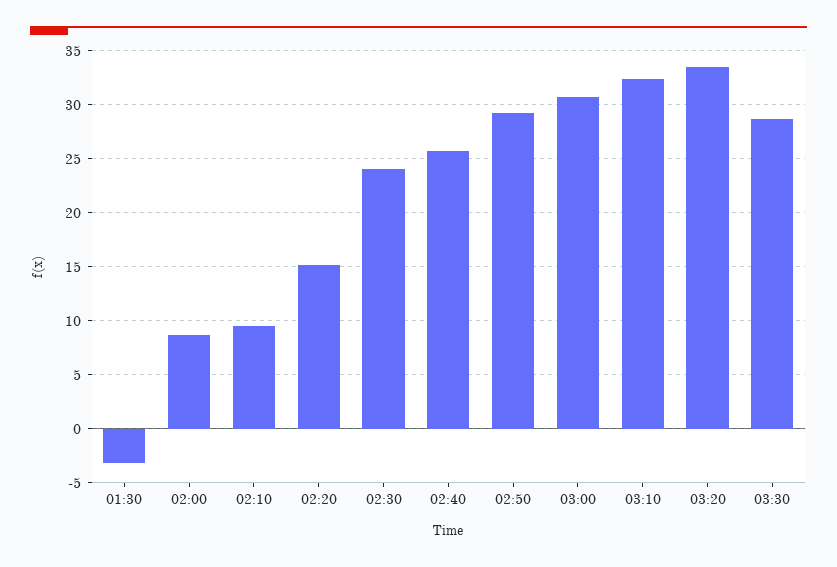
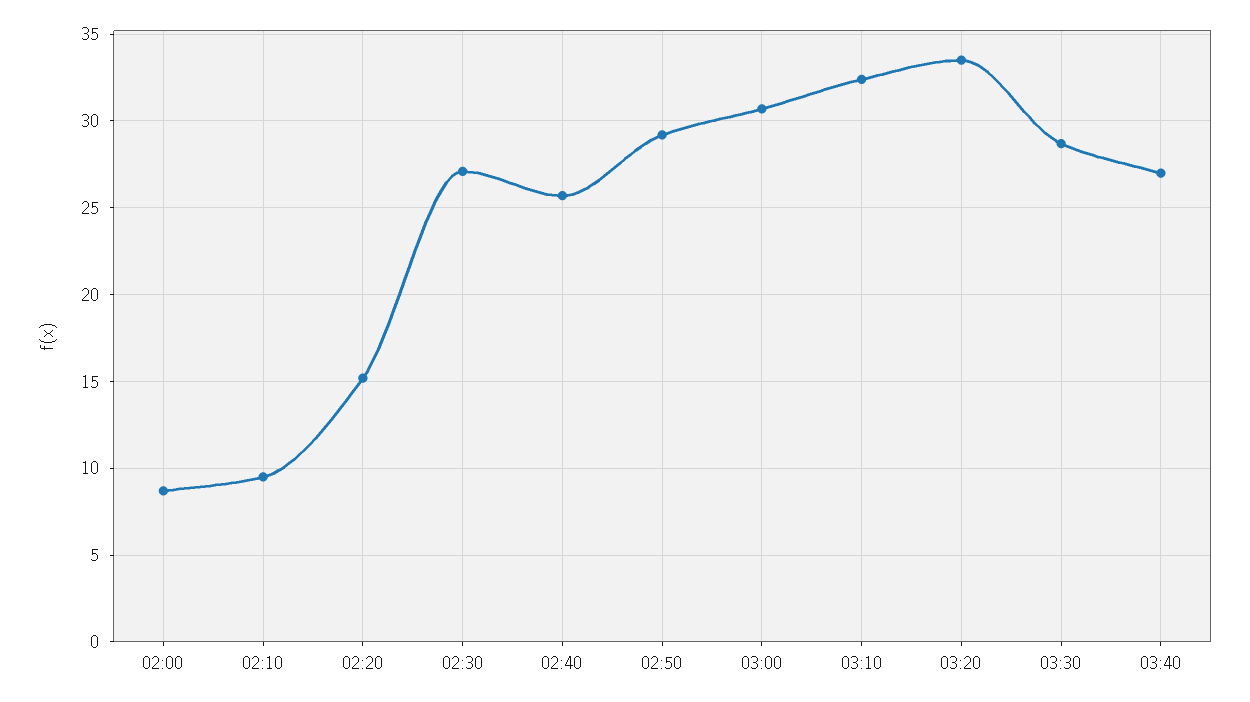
01:30: -3 -> none
02:30: 24 -> 27
03:40: none -> 27

